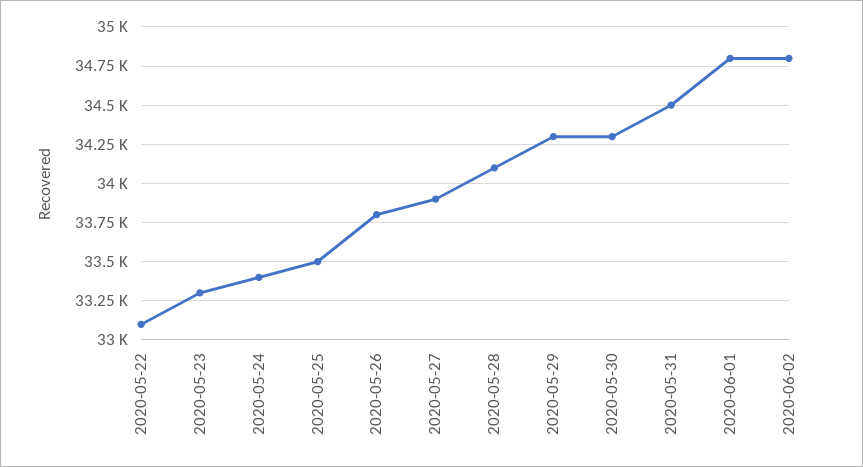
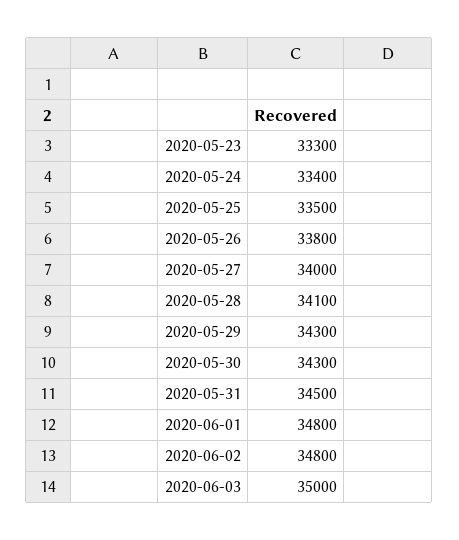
2020-05-22: 33100 -> none
2020-05-27: 33900 -> 34000
2020-06-03: none -> 35000

